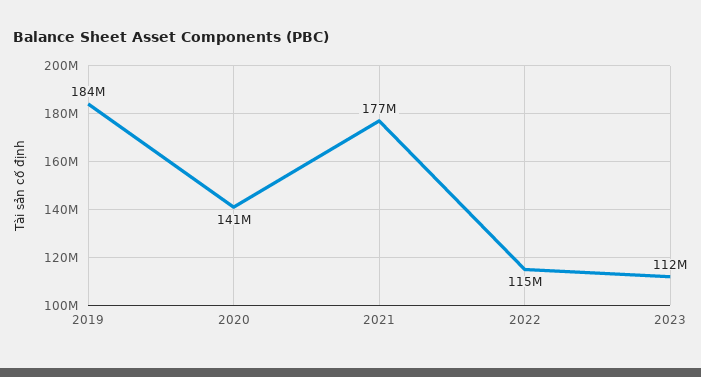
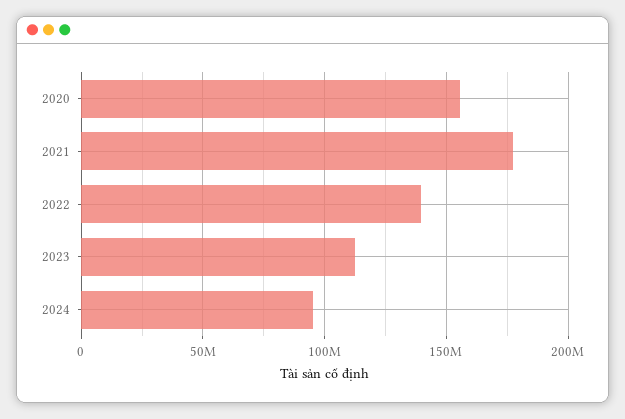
2019: 184000000 -> none
2020: 141000000 -> 155000000
2022: 115000000 -> 140000000
2024: none -> 95000000

